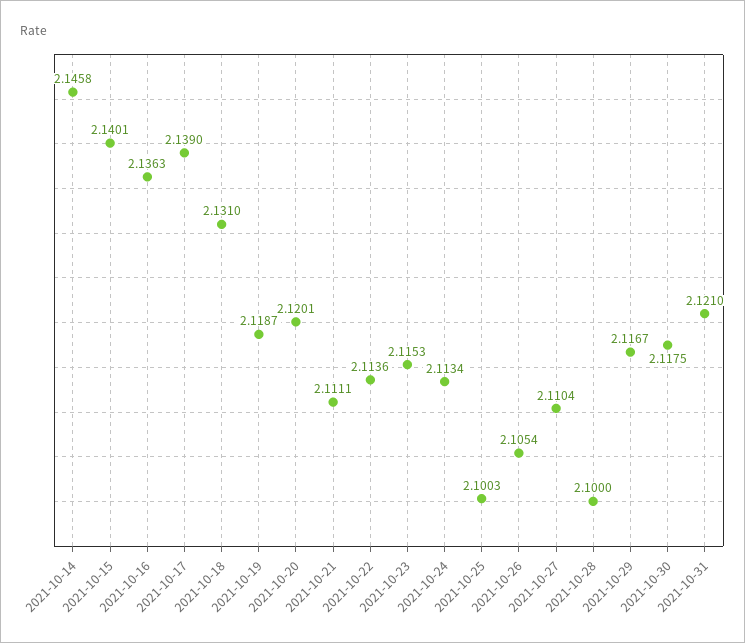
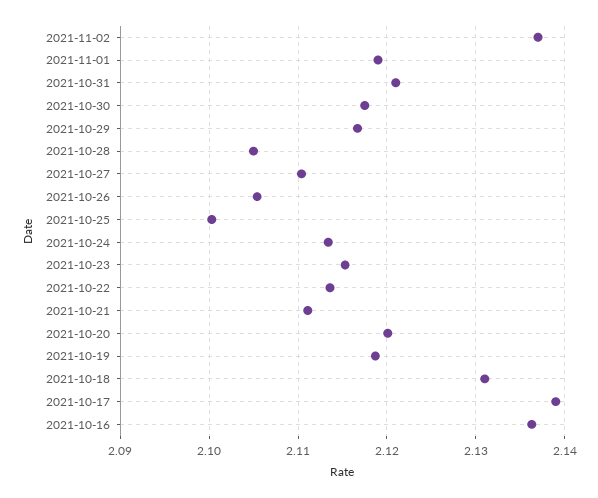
2021-10-14: 2.1458 -> none
2021-10-15: 2.1401 -> none
2021-10-28: 2.1 -> 2.105
2021-11-02: none -> 2.137
2021-11-01: none -> 2.119

